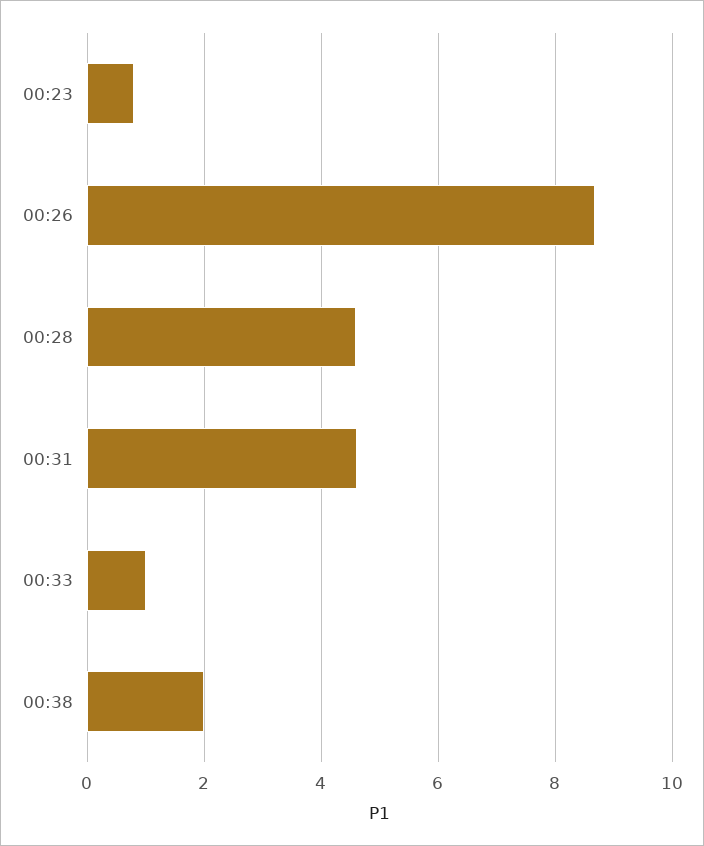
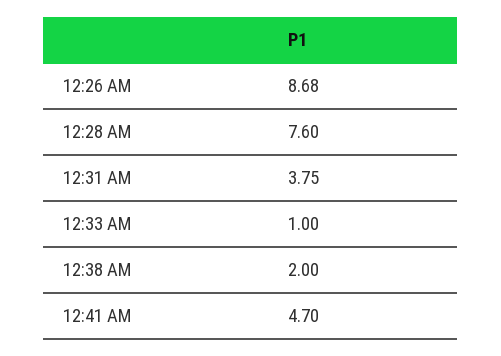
00:23: 0.8 -> none
00:28: 4.6 -> 7.6
00:31: 4.6 -> 3.75
12:41 AM: none -> 4.7

